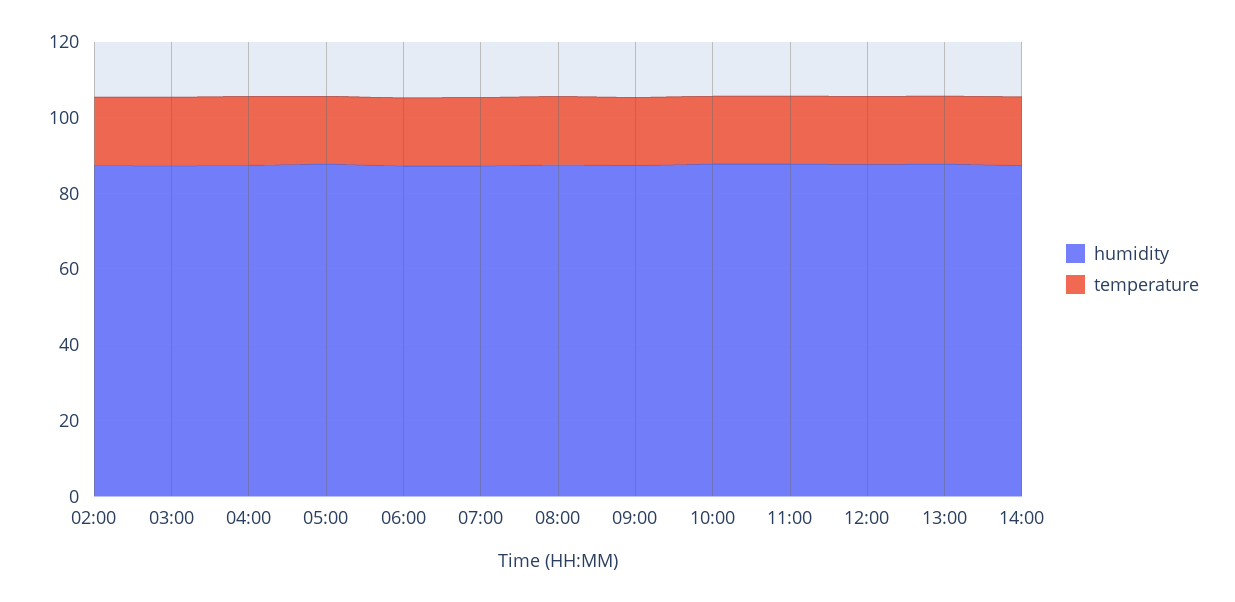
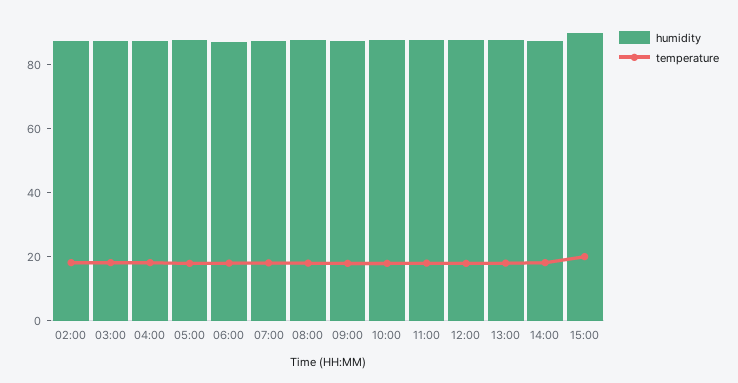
humidity, 15:00: none -> 90
temperature, 15:00: none -> 20

